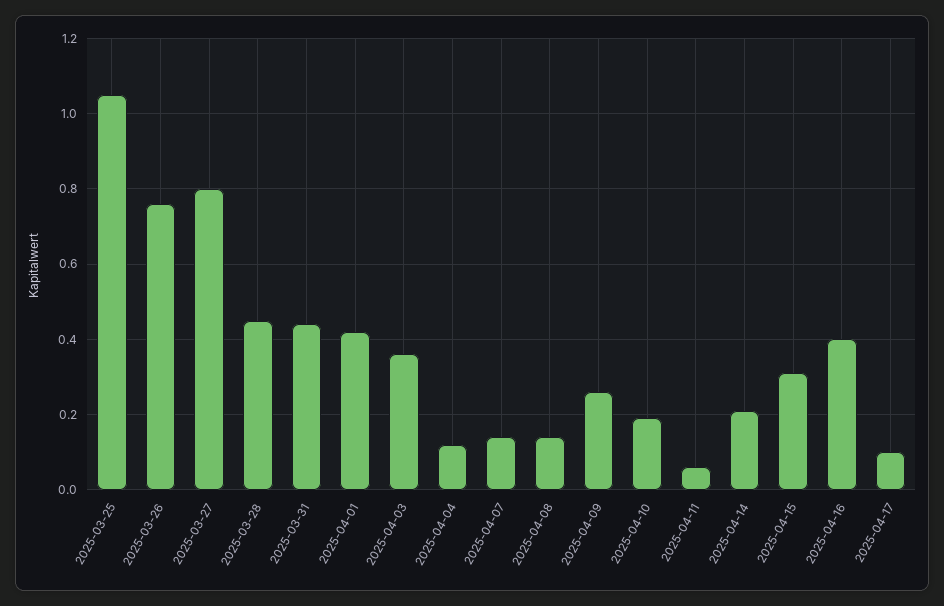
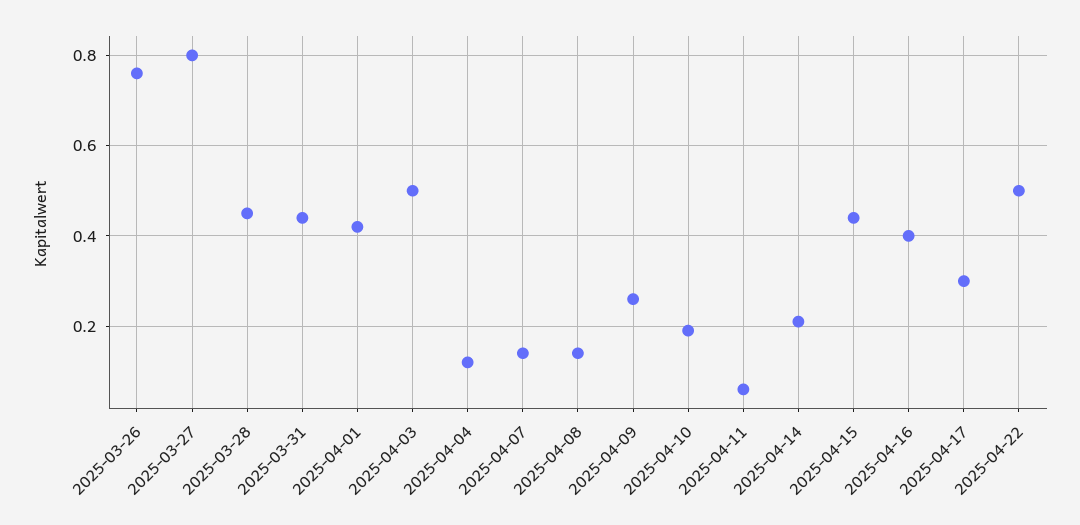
2025-03-25: 1.05 -> none
2025-04-03: 0.35 -> 0.5
2025-04-15: 0.3 -> 0.45
2025-04-17: 0.1 -> 0.3
2025-04-22: none -> 0.5

